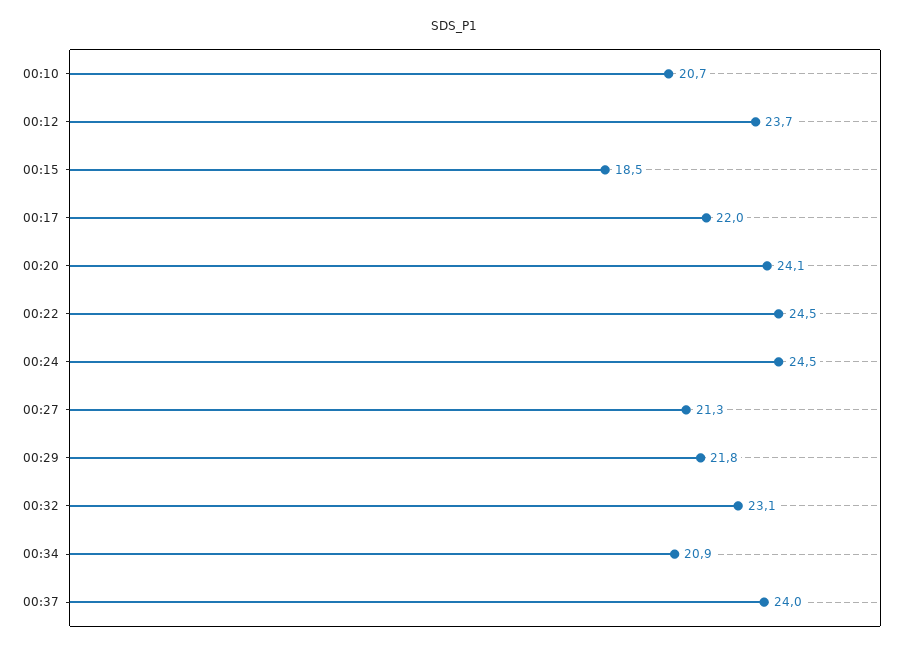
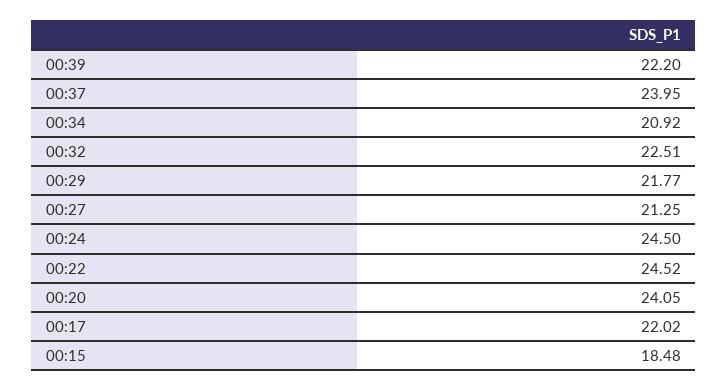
00:10: 20.7 -> none
00:12: 23.7 -> none
00:32: 23.1 -> 22.51
00:39: none -> 22.2

